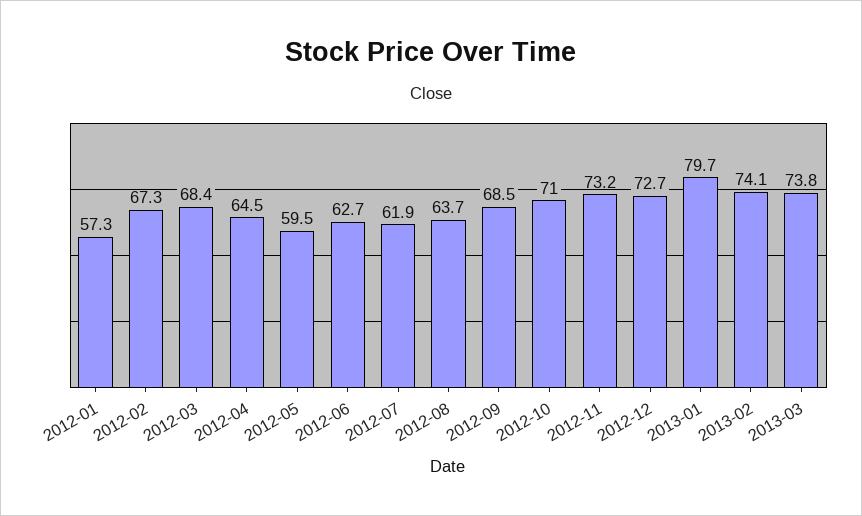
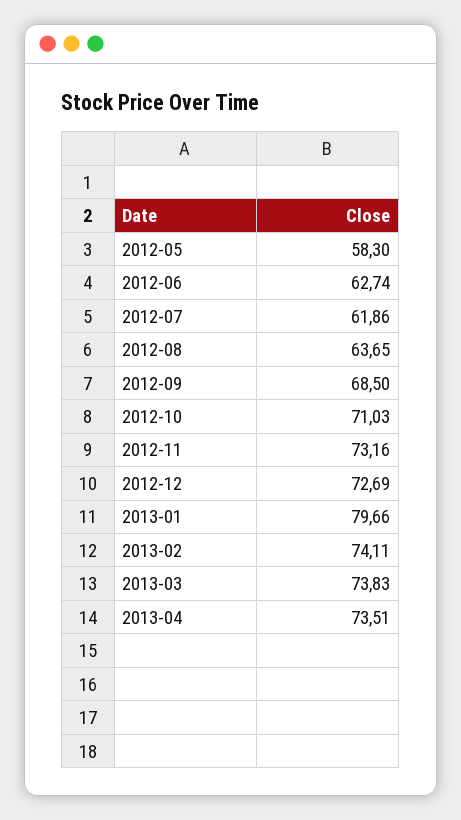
2012-01: 57.3 -> none
2012-02: 67.3 -> none
2012-03: 68.4 -> none
2012-04: 64.5 -> none
2012-05: 59.5 -> 58.3
2013-04: none -> 73.51

